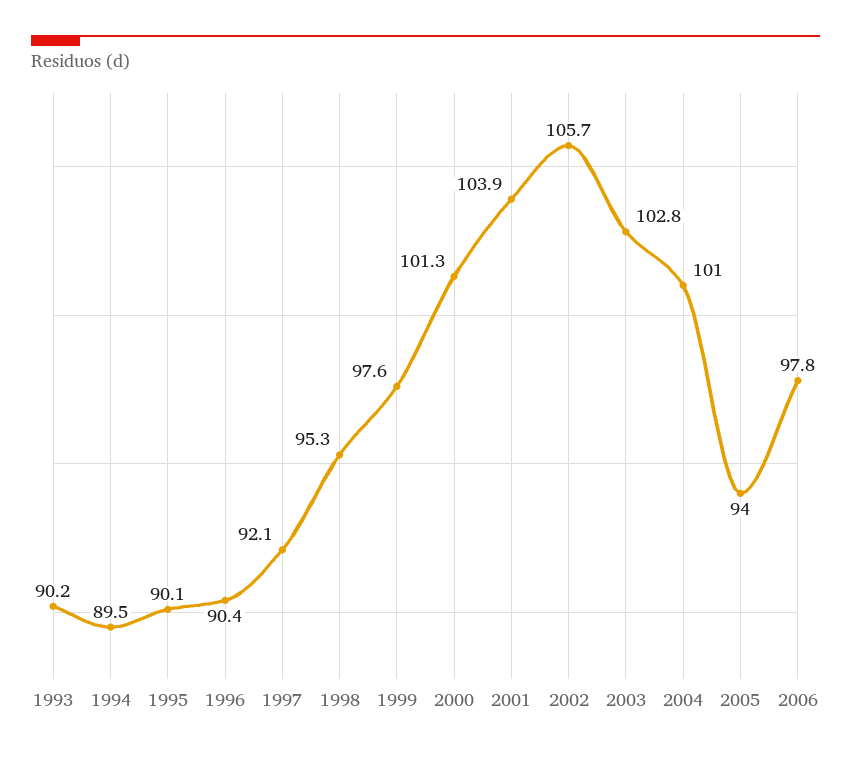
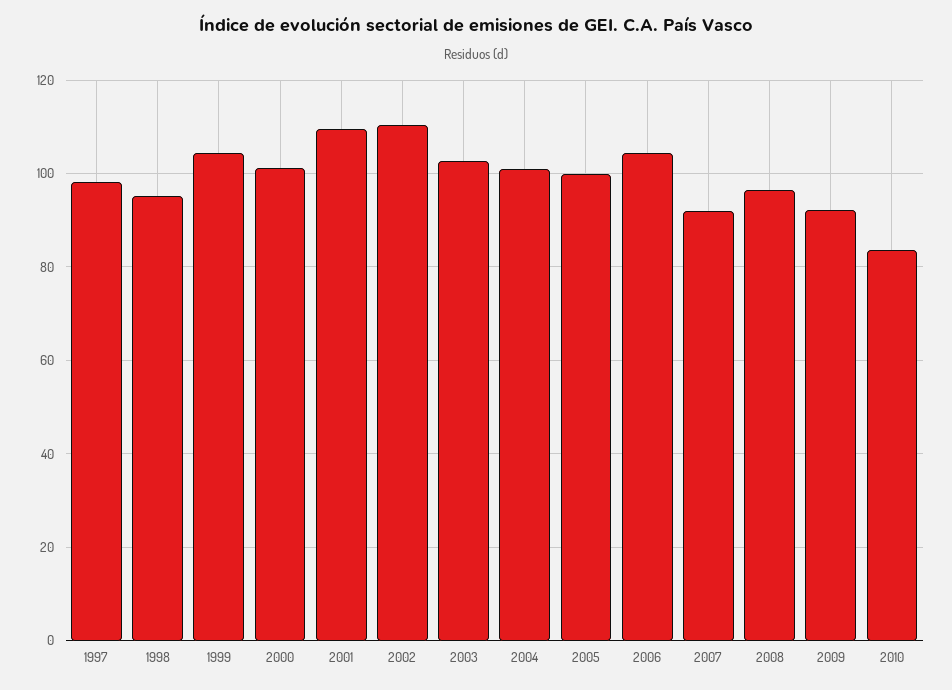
1993: 90.2 -> none
1994: 89.5 -> none
1995: 90.1 -> none
1996: 90.4 -> none
1997: 92.1 -> 98
1999: 97.6 -> 104
2001: 103.9 -> 110
2002: 105.7 -> 110
2005: 94 -> 100
2006: 97.8 -> 104
2007: none -> 92
2008: none -> 96
2009: none -> 92
2010: none -> 84

